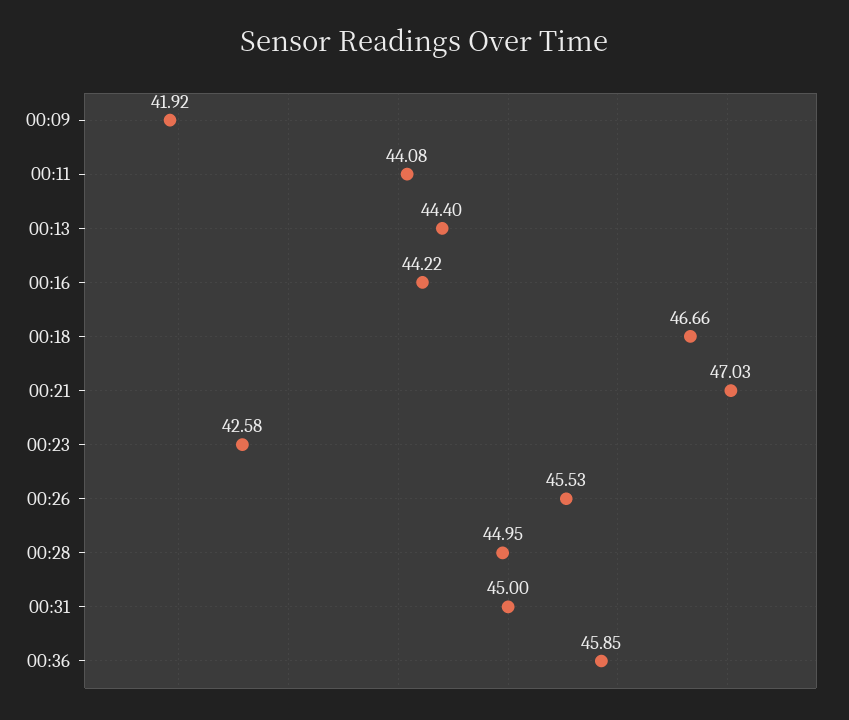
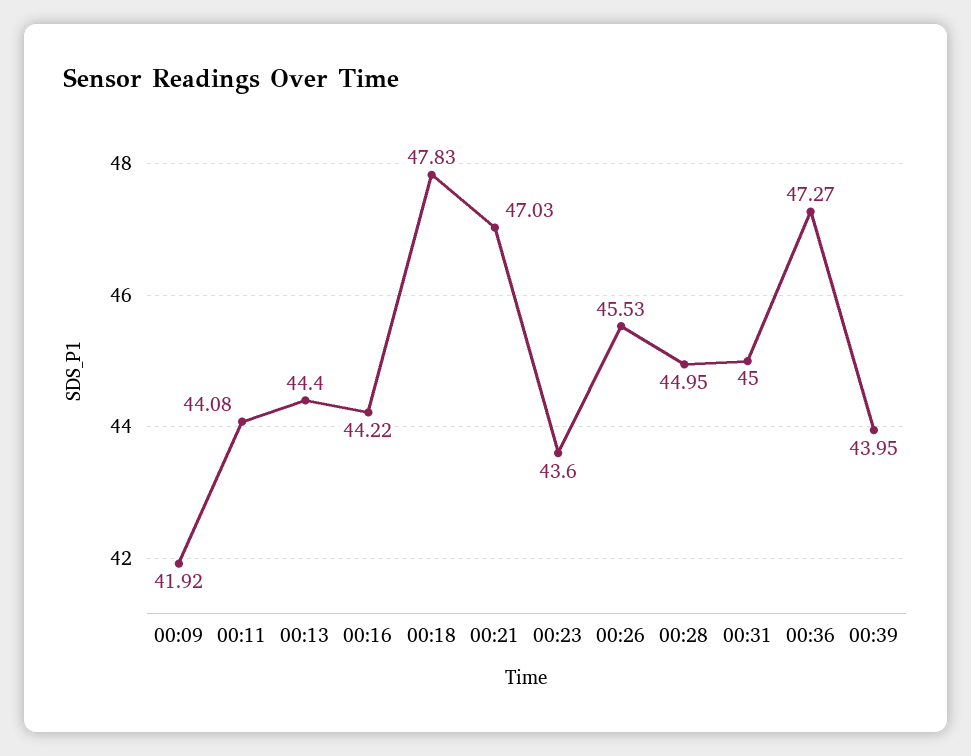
00:18: 46.66 -> 47.83
00:23: 42.58 -> 43.6
00:36: 45.85 -> 47.27
00:39: none -> 43.95

